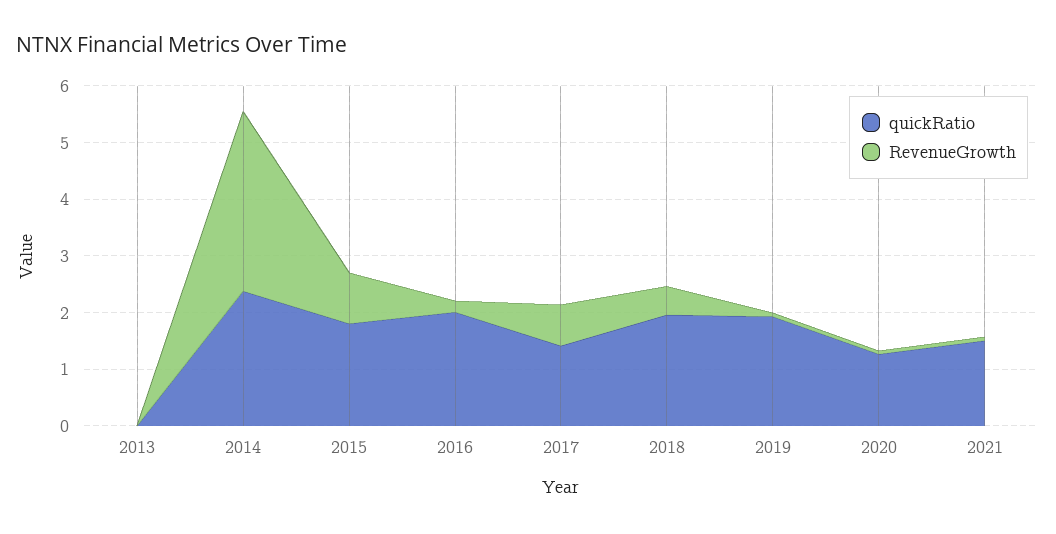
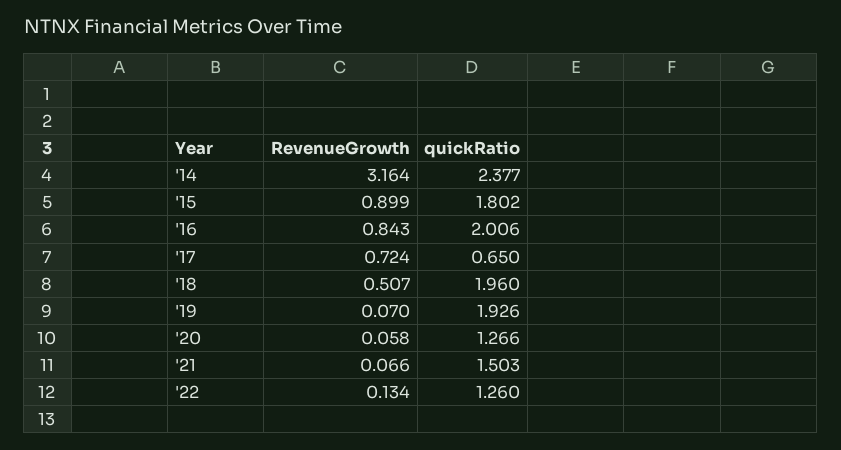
quickRatio, 2013: 0 -> none
RevenueGrowth, 2013: 0 -> none
RevenueGrowth, 2016: 0.2 -> 0.843
quickRatio, 2017: 1.4 -> 0.65
RevenueGrowth, '22: none -> 0.134
quickRatio, '22: none -> 1.26

